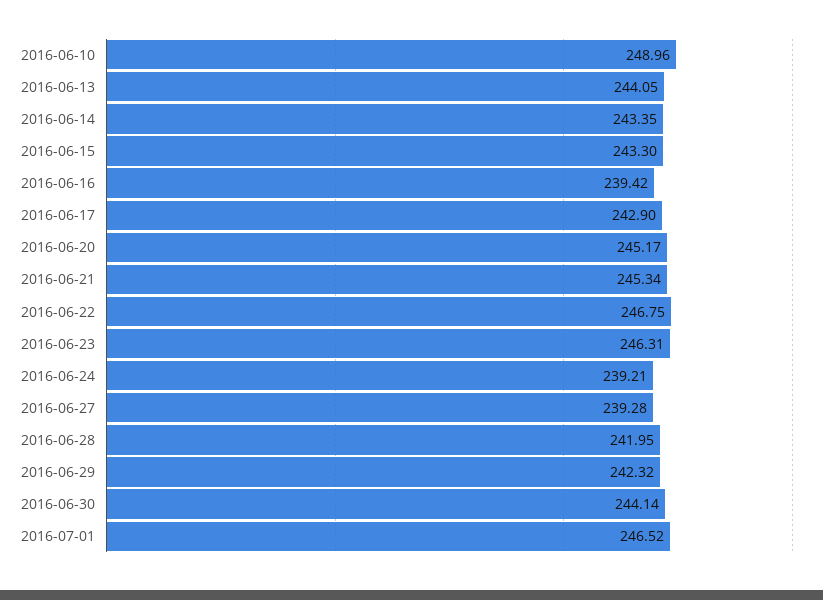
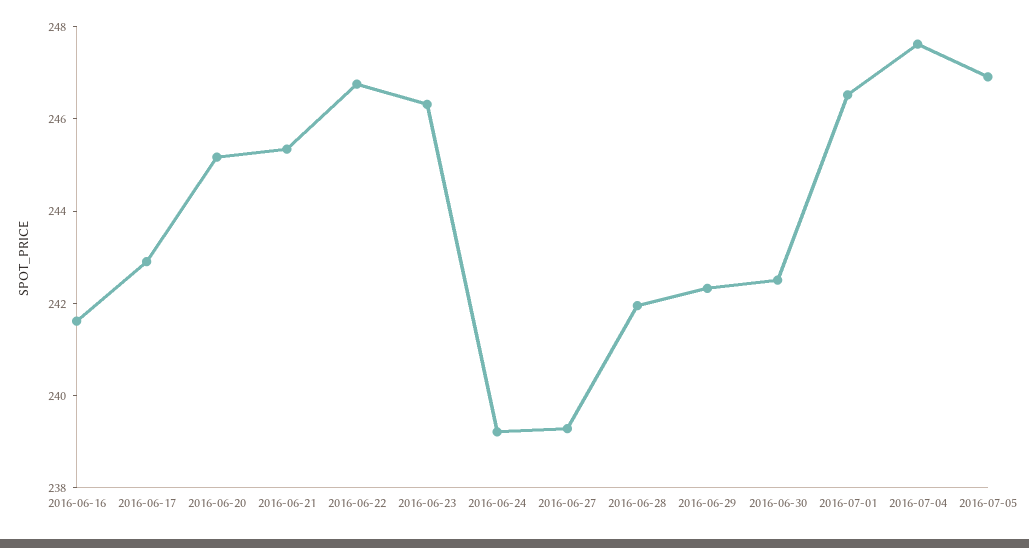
2016-06-10: 248.96 -> none
2016-06-13: 244.05 -> none
2016-06-14: 243.35 -> none
2016-06-15: 243.3 -> none
2016-06-16: 239.42 -> 241.5
2016-06-30: 244.14 -> 242.5
2016-07-04: none -> 247.5
2016-07-05: none -> 247

